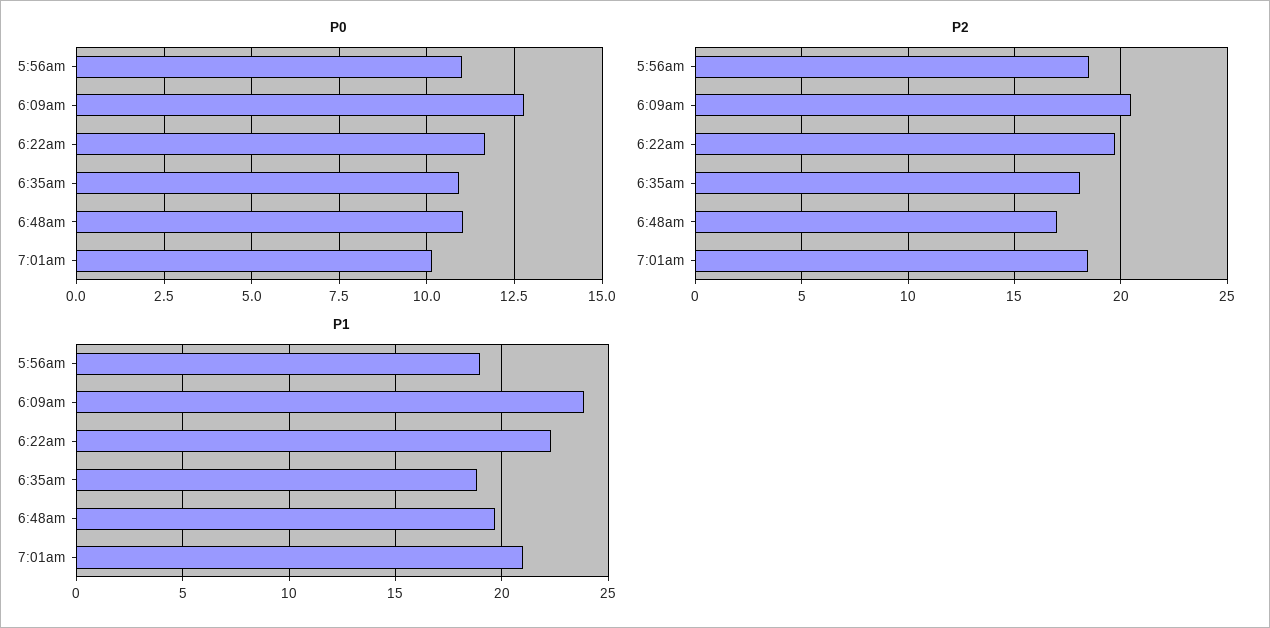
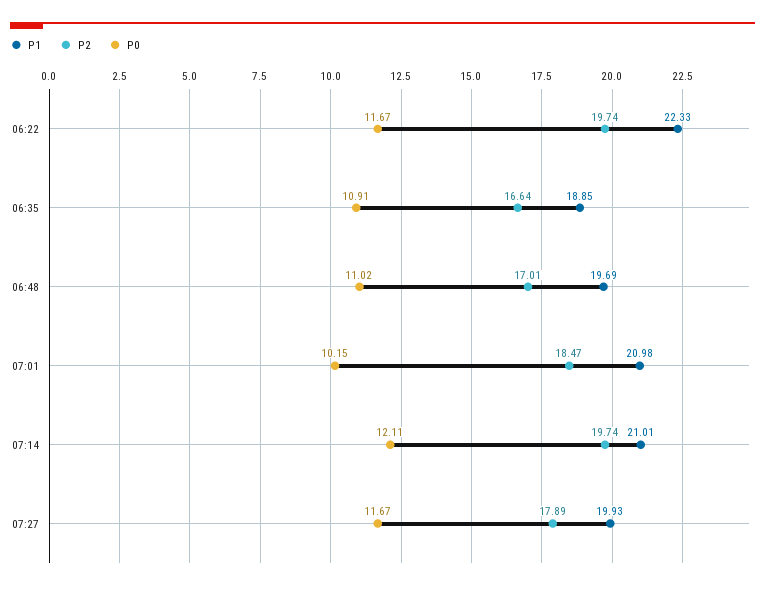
P0, 5:56am: 11 -> none
P0, 6:09am: 12.75 -> none
P2, 5:56am: 18.5 -> none
P2, 6:09am: 20.5 -> none
P2, 6:35am: 18 -> 16.64
P1, 5:56am: 19 -> none
P1, 6:09am: 24 -> none
P1, 07:14: none -> 21.01
P2, 07:14: none -> 19.74
P0, 07:14: none -> 12.11
P1, 07:27: none -> 19.93
P2, 07:27: none -> 17.89
P0, 07:27: none -> 11.67

